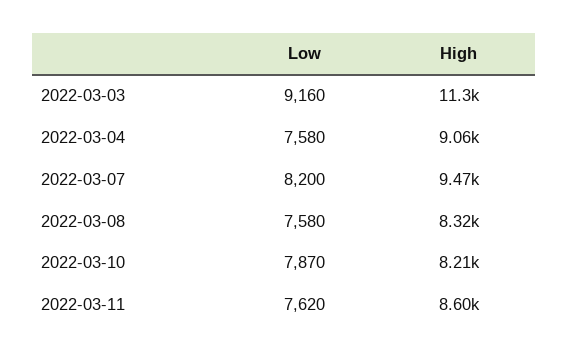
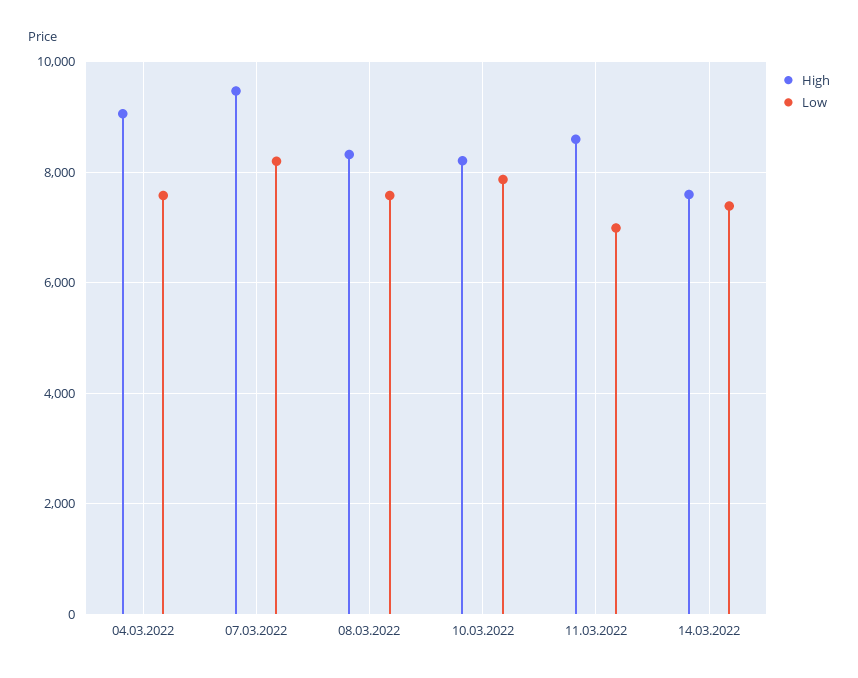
Low, 2022-03-03: 9160 -> none
High, 2022-03-03: 11300 -> none
Low, 2022-03-11: 7620 -> 7000
High, 14.03.2022: none -> 7600
Low, 14.03.2022: none -> 7400

